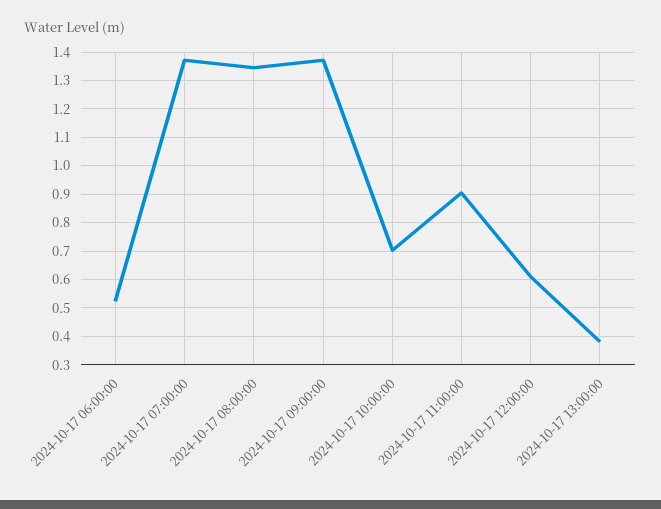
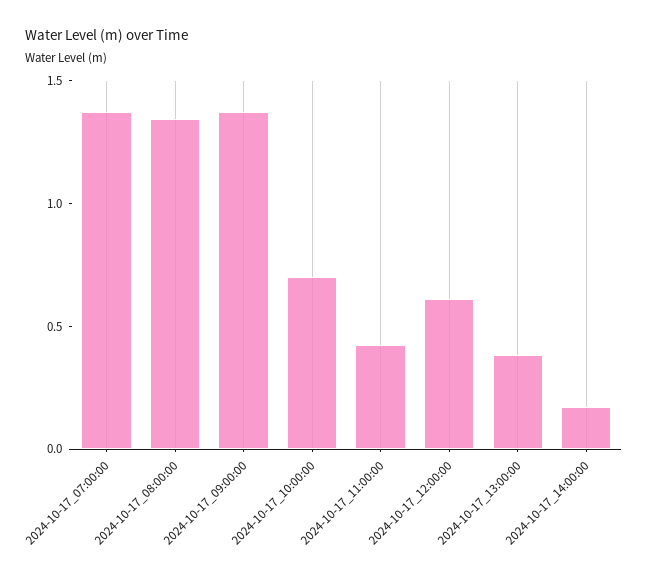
2024-10-17 06:00:00: 0.525 -> none
2024-10-17 11:00:00: 0.9 -> 0.4
2024-10-17_14:00:00: none -> 0.2

